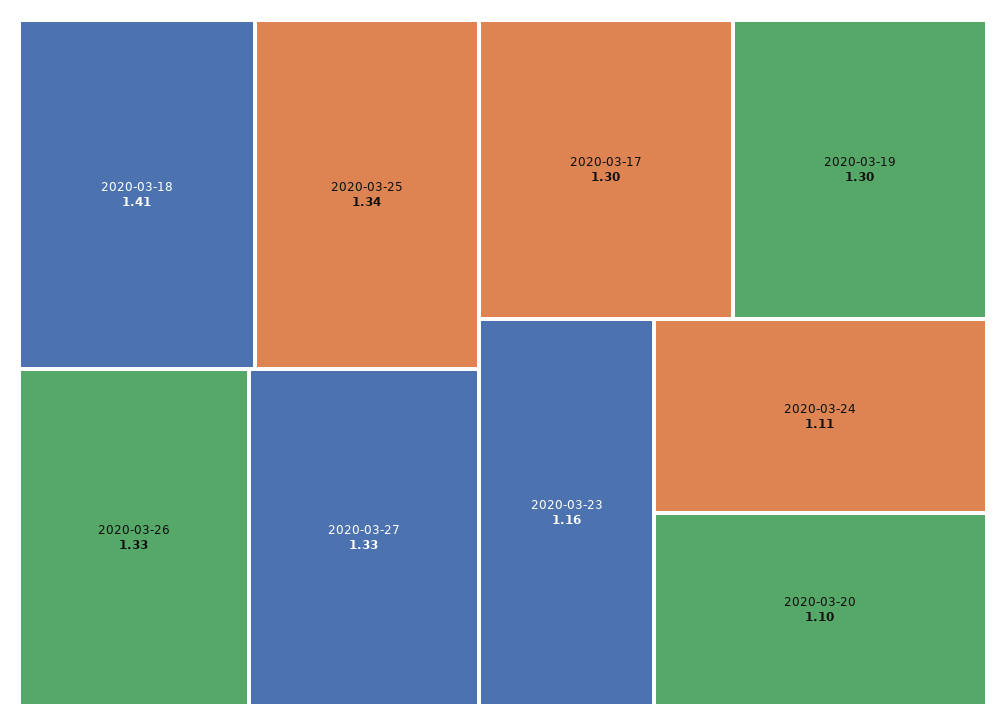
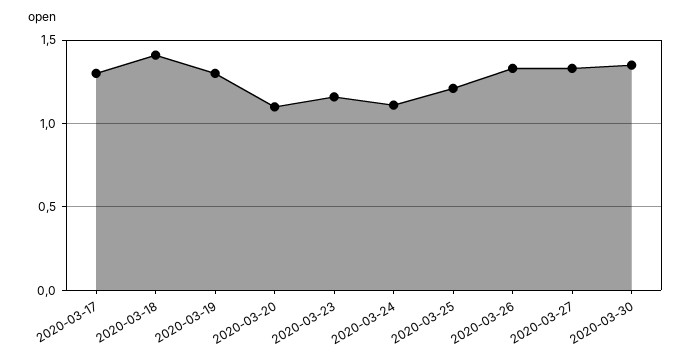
2020-03-25: 1.34 -> 1.2
2020-03-30: none -> 1.35

